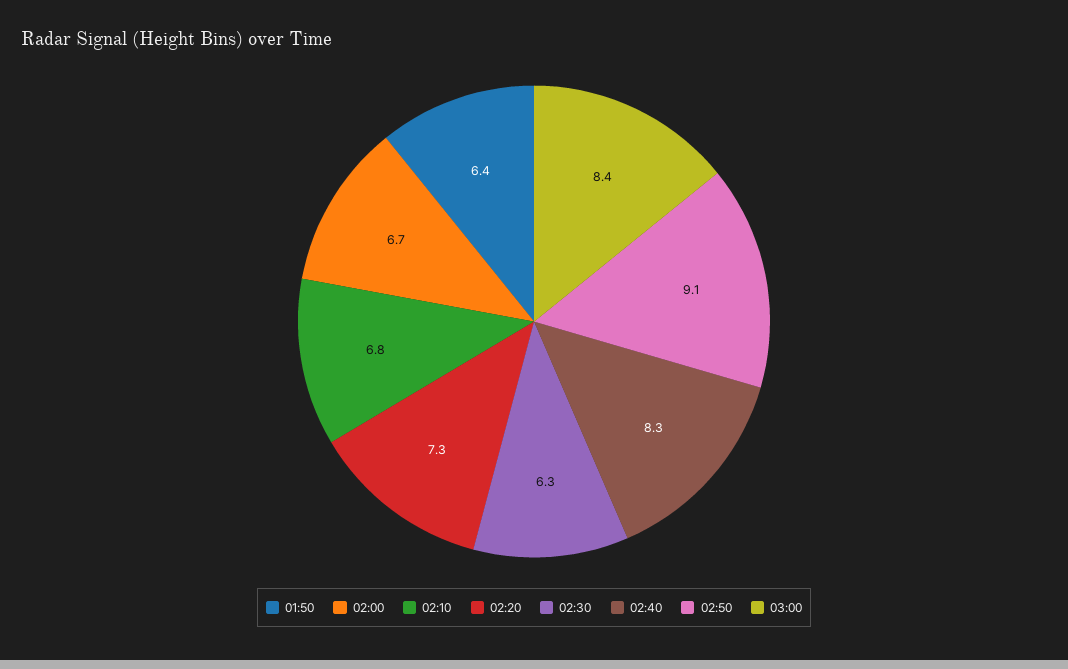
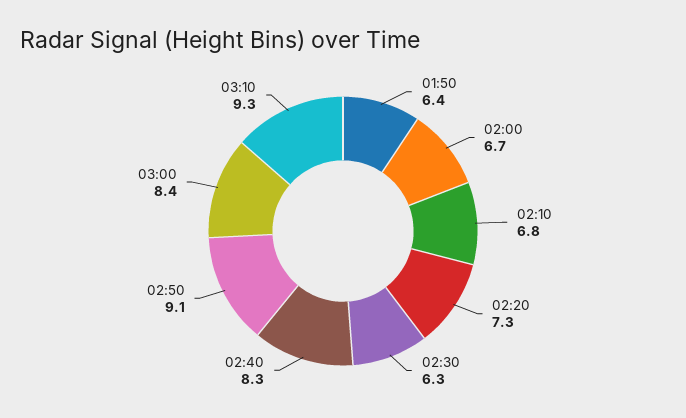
03:10: none -> 9.3

